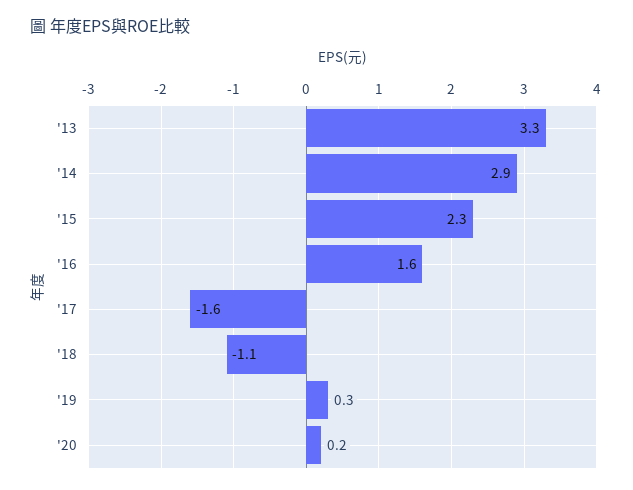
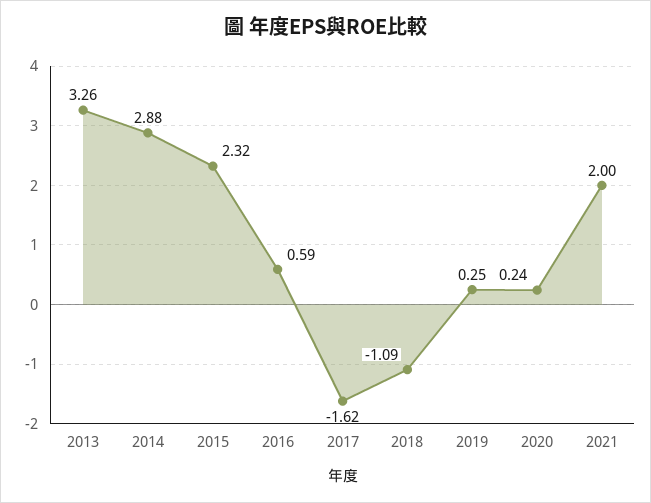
'16: 1.6 -> 0.59
2021: none -> 2

